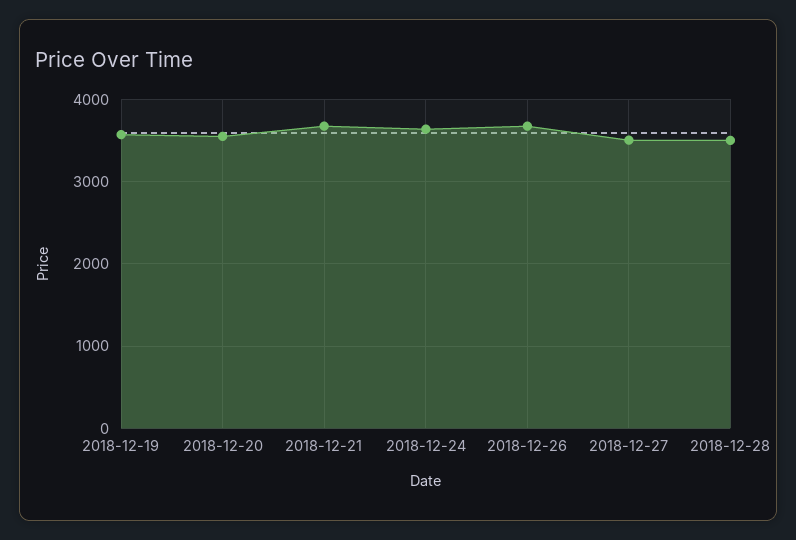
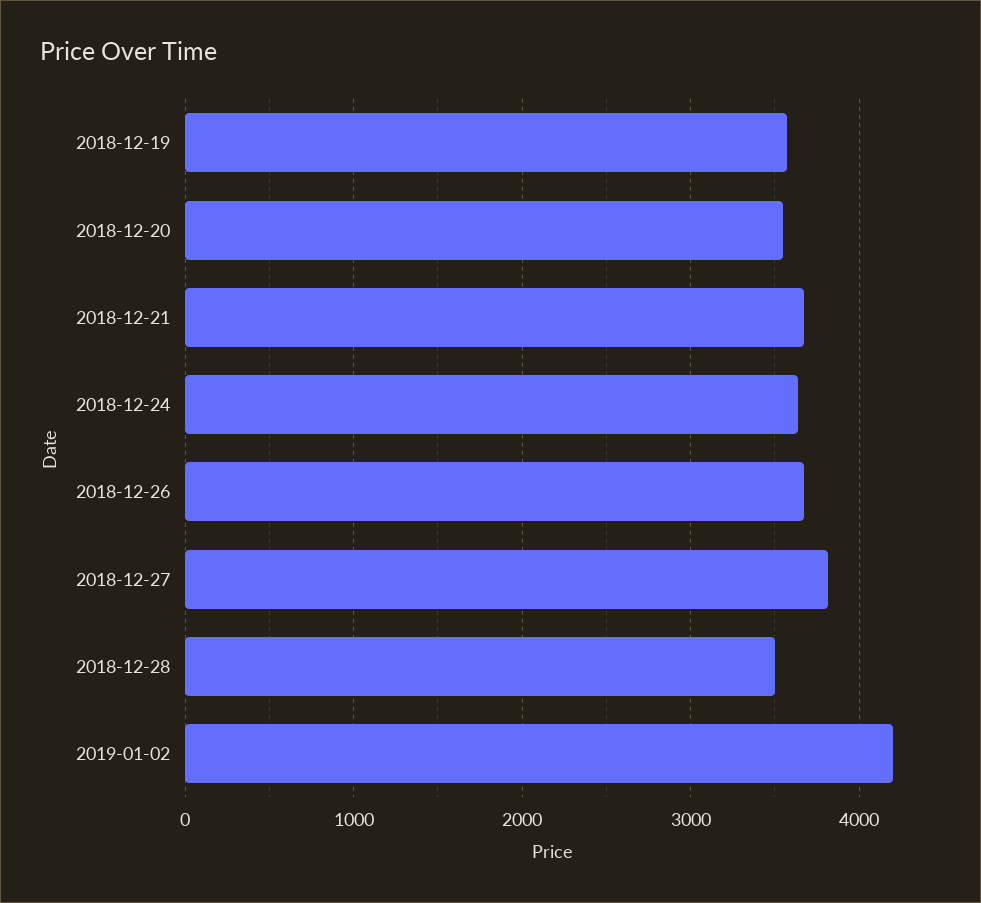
2018-12-27: 3500 -> 3800
2019-01-02: none -> 4200

